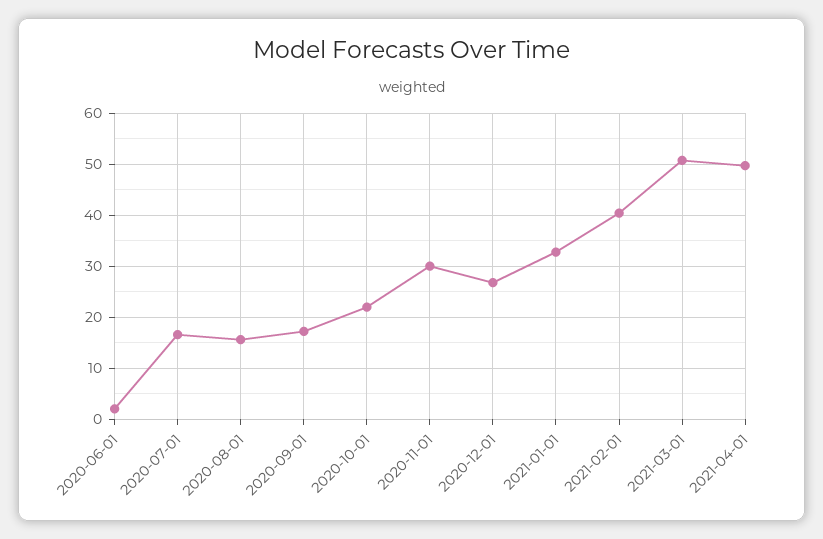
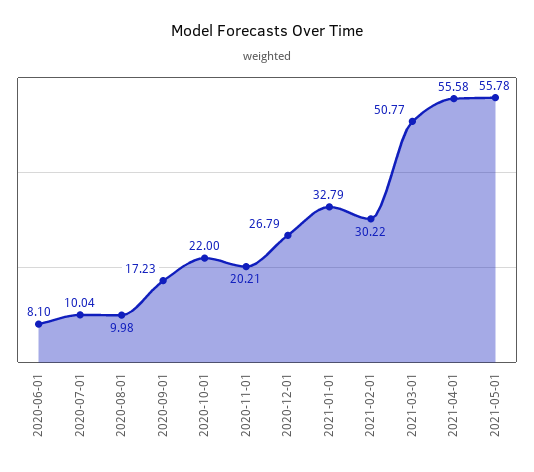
2020-06-01: 2 -> 8.1
2020-07-01: 16 -> 10.04
2020-08-01: 16 -> 9.98
2020-11-01: 30 -> 20.21
2021-02-01: 40 -> 30.22
2021-04-01: 50 -> 55.58
2021-05-01: none -> 55.78

